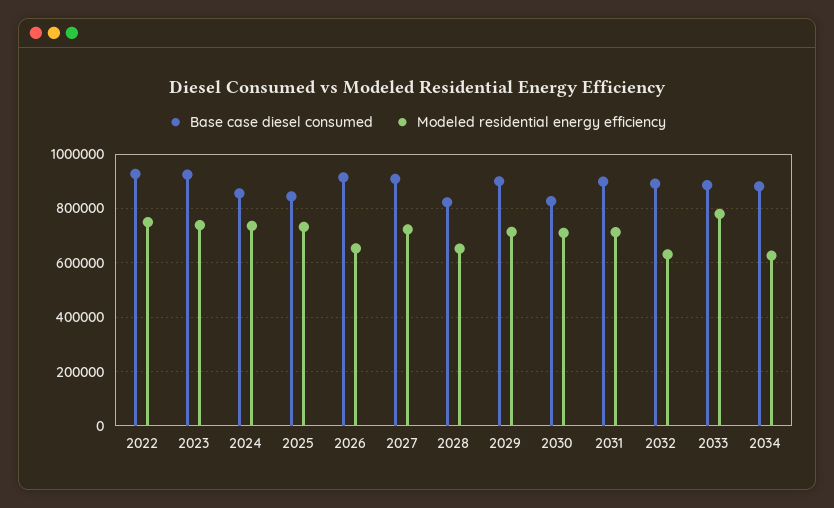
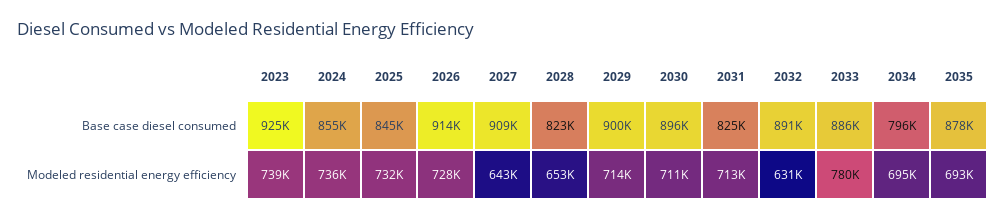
Base case diesel consumed, 2022: 925000 -> none
Modeled residential energy efficiency, 2022: 750000 -> none
Modeled residential energy efficiency, 2026: 650000 -> 728000
Modeled residential energy efficiency, 2027: 725000 -> 643000
Base case diesel consumed, 2030: 825000 -> 896000
Base case diesel consumed, 2031: 900000 -> 825000
Base case diesel consumed, 2034: 875000 -> 796000
Modeled residential energy efficiency, 2034: 625000 -> 695000
Base case diesel consumed, 2035: none -> 878000
Modeled residential energy efficiency, 2035: none -> 693000

